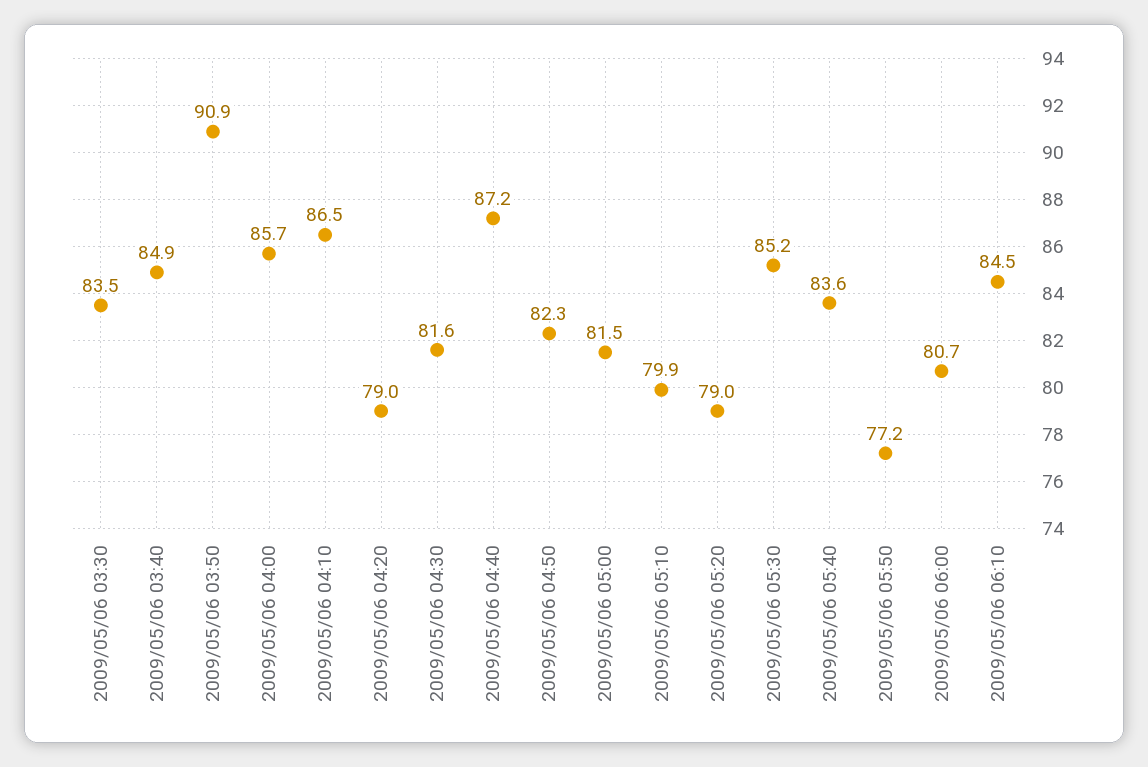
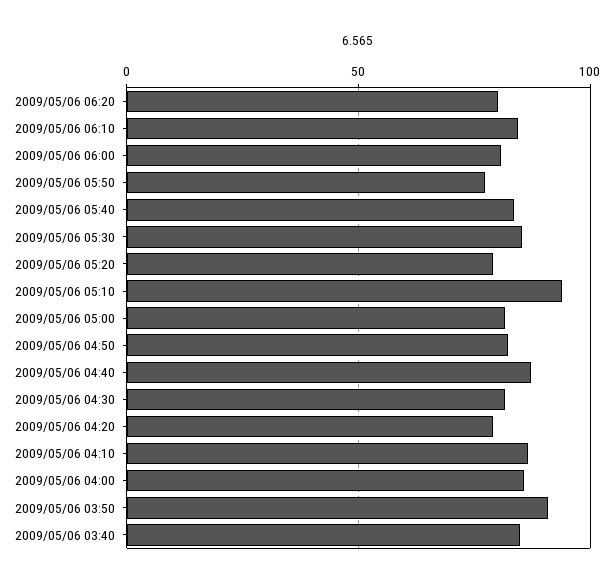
2009/05/06 03:30: 83.5 -> none
2009/05/06 05:10: 79.9 -> 95
2009/05/06 06:20: none -> 80

